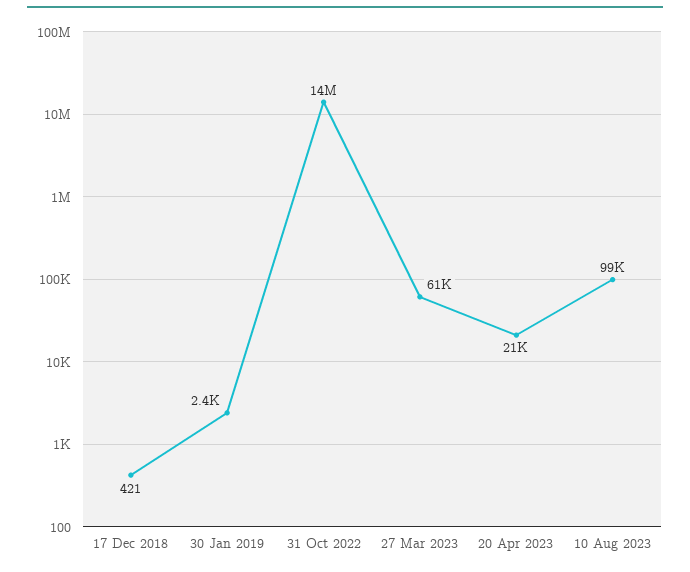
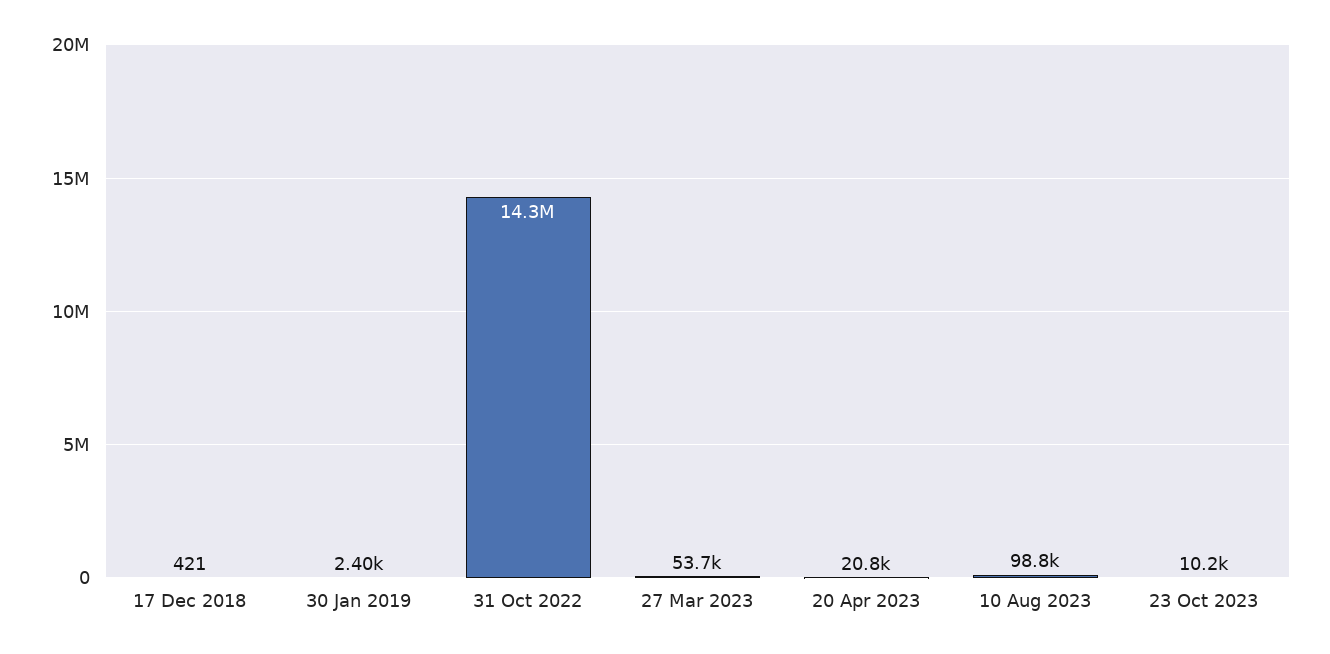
27 Mar 2023: 61000 -> 53700
23 Oct 2023: none -> 10200

